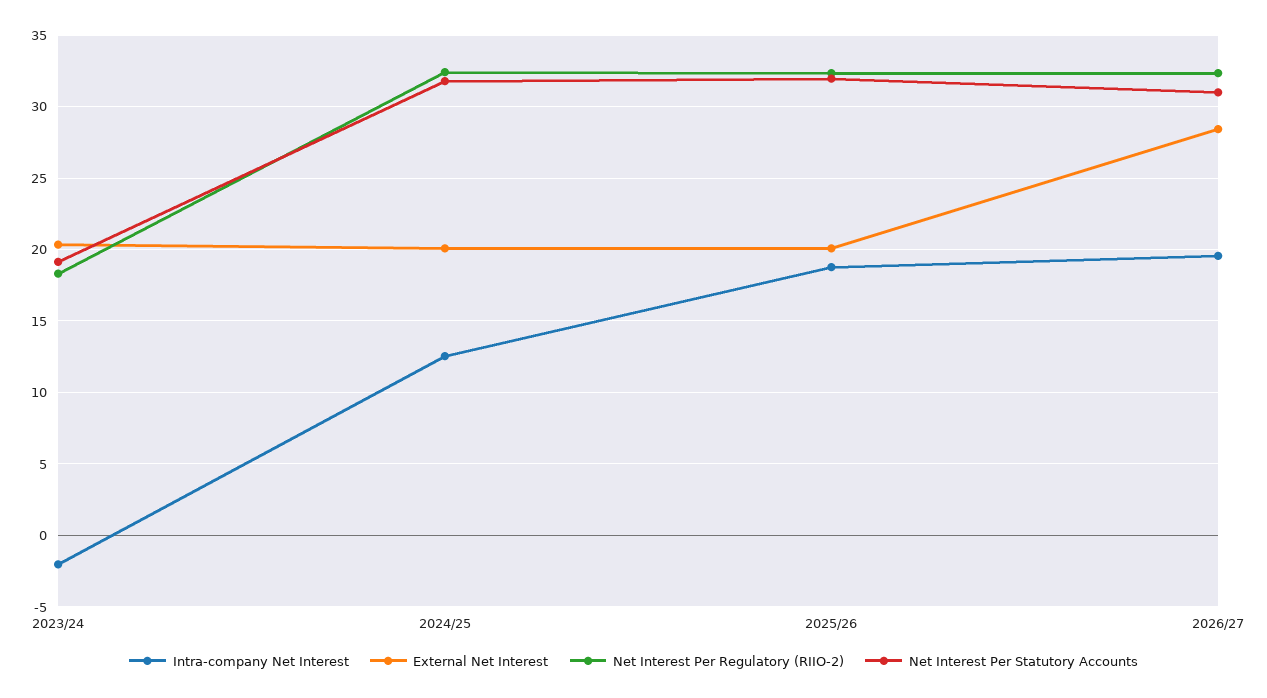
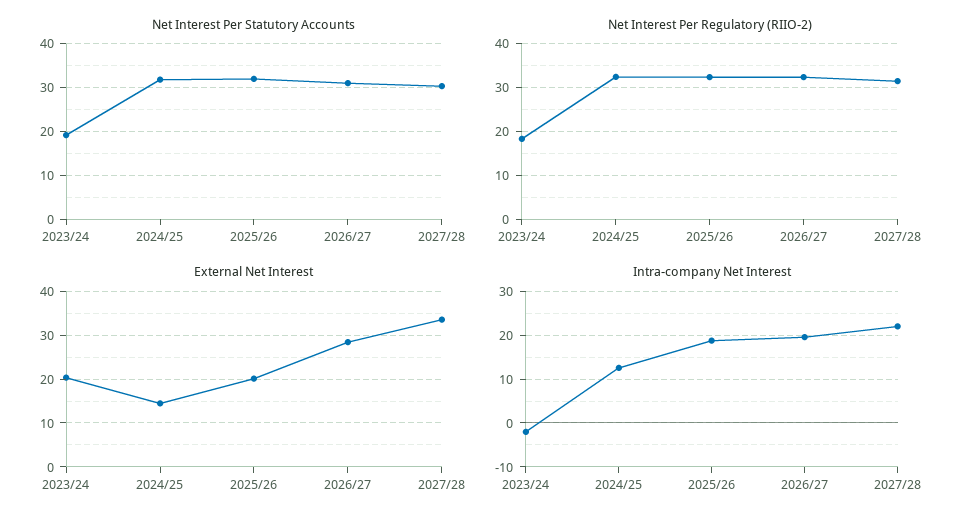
External Net Interest, 2024/25: 20 -> 14
Net Interest Per Statutory Accounts, 2027/28: none -> 30
Net Interest Per Regulatory (RIIO-2), 2027/28: none -> 32
External Net Interest, 2027/28: none -> 34
Intra-company Net Interest, 2027/28: none -> 22

